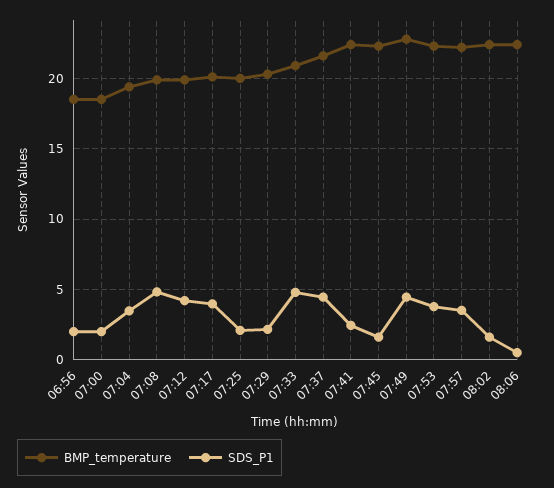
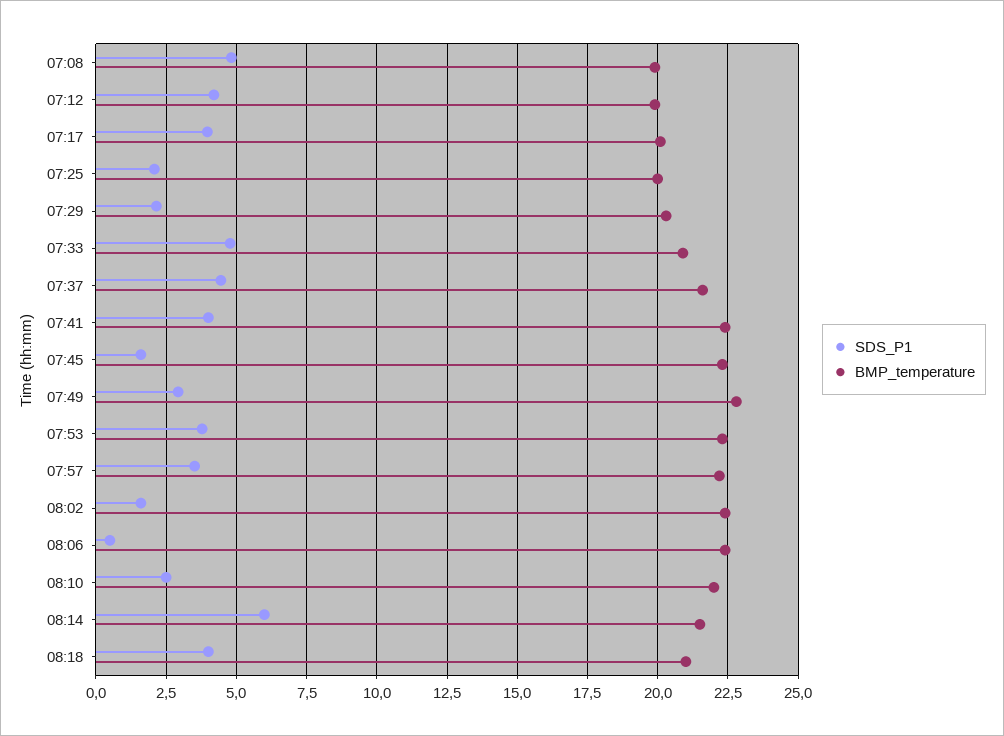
BMP_temperature, 06:56: 18.5 -> none
SDS_P1, 06:56: 2 -> none
BMP_temperature, 07:00: 18.5 -> none
SDS_P1, 07:00: 2 -> none
BMP_temperature, 07:04: 19.5 -> none
SDS_P1, 07:04: 3.5 -> none
SDS_P1, 07:41: 2.5 -> 4
SDS_P1, 07:49: 4.5 -> 3
SDS_P1, 08:10: none -> 2.5
BMP_temperature, 08:10: none -> 22
SDS_P1, 08:14: none -> 6
BMP_temperature, 08:14: none -> 21.5
SDS_P1, 08:18: none -> 4
BMP_temperature, 08:18: none -> 21

